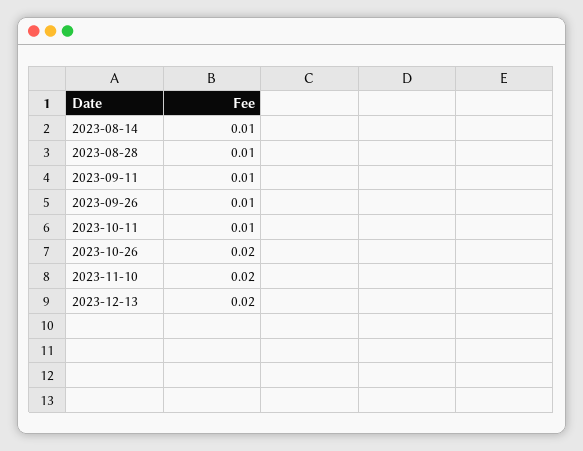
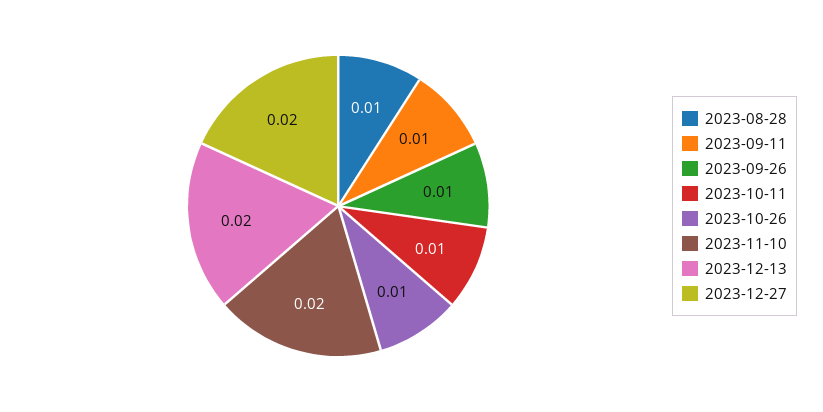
2023-08-14: 0.01 -> none
2023-10-26: 0.02 -> 0.01
2023-12-27: none -> 0.02

